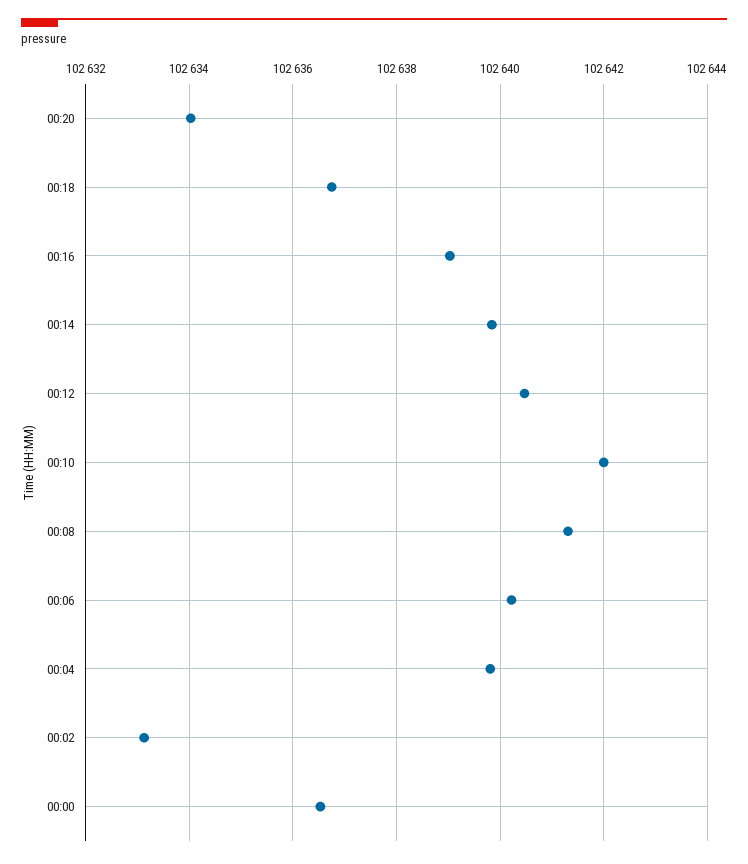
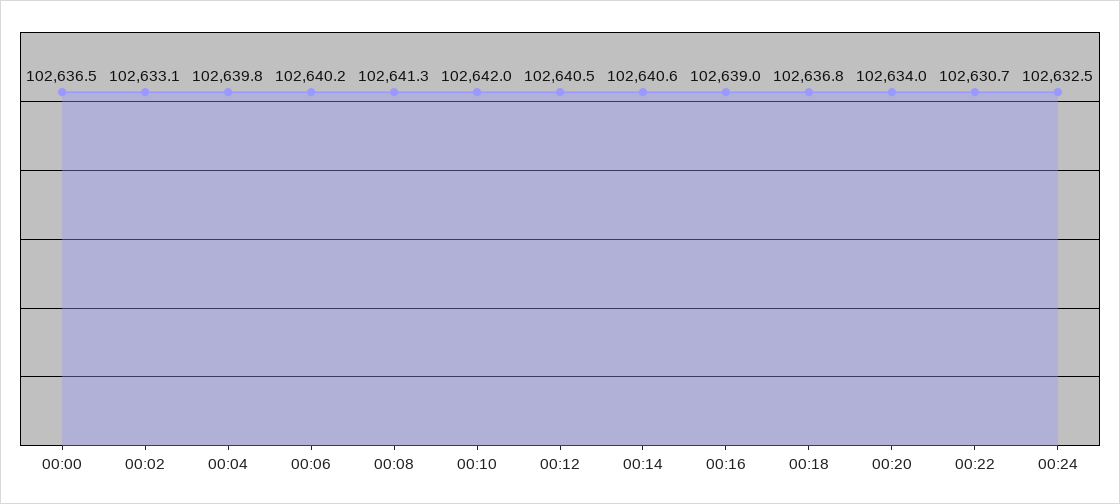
00:14: 102639.8 -> 102640.6
00:22: none -> 102630.7
00:24: none -> 102632.5

